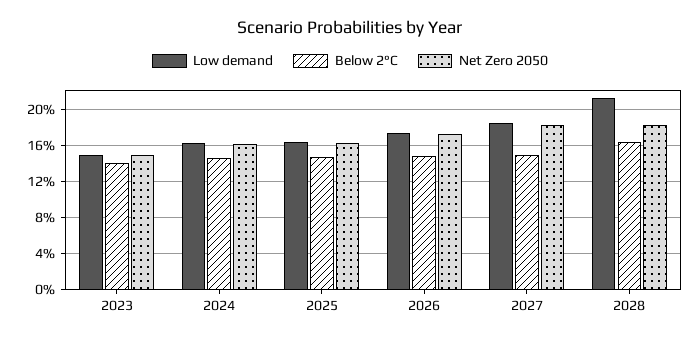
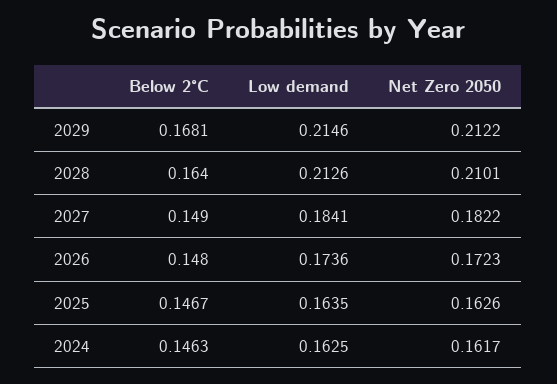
Low demand, 2023: 0.15 -> none
Below 2°C, 2023: 0.14 -> none
Net Zero 2050, 2023: 0.15 -> none
Net Zero 2050, 2028: 0.18 -> 0.2101
Below 2°C, 2029: none -> 0.1681
Low demand, 2029: none -> 0.2146
Net Zero 2050, 2029: none -> 0.2122

